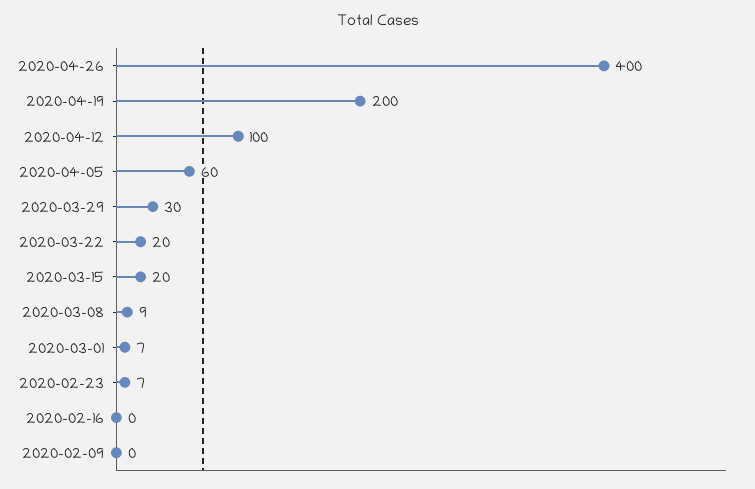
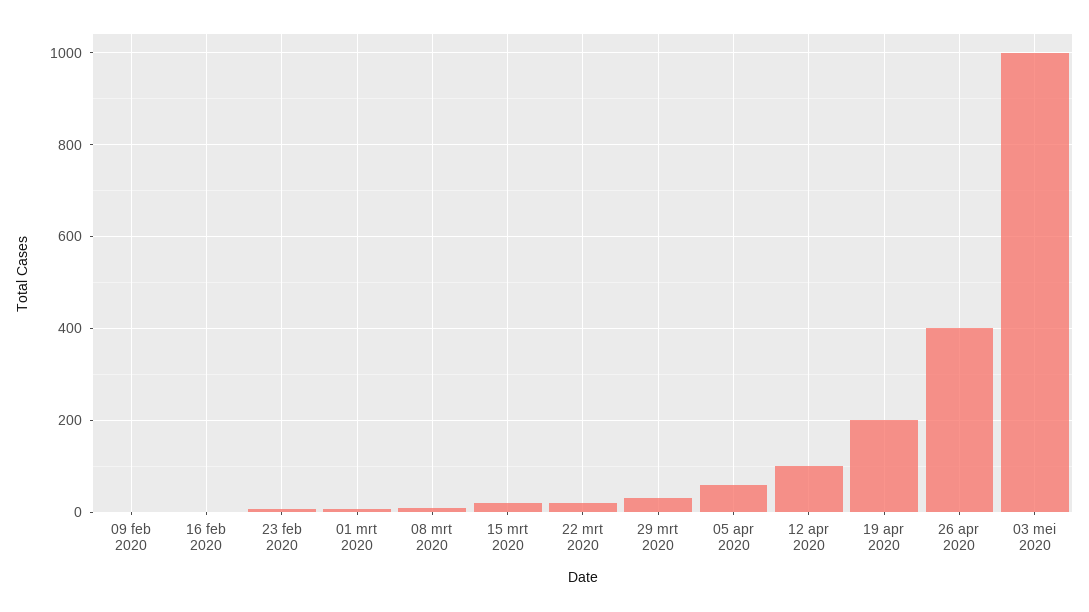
03 mei 2020: none -> 1000

